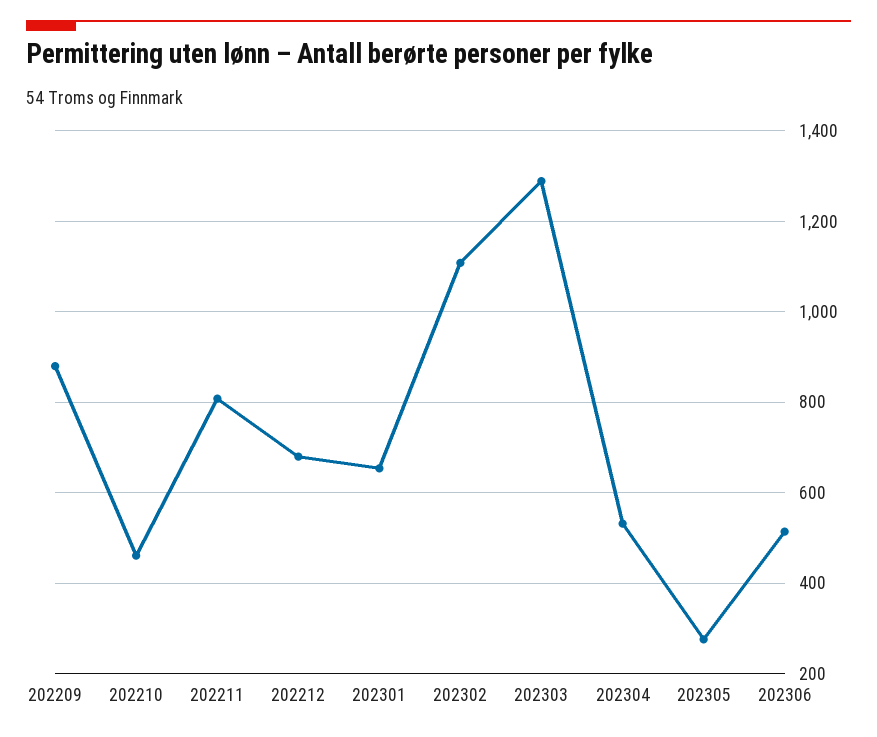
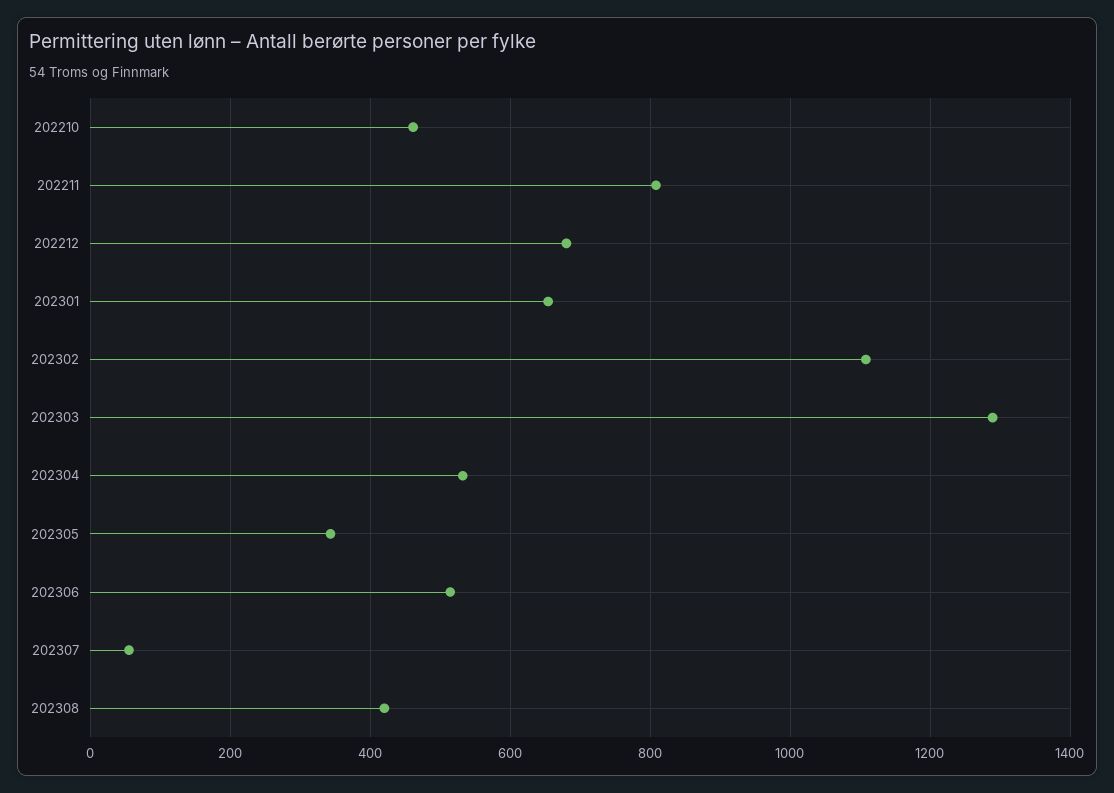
202209: 880 -> none
202305: 280 -> 340
202307: none -> 60
202308: none -> 420

